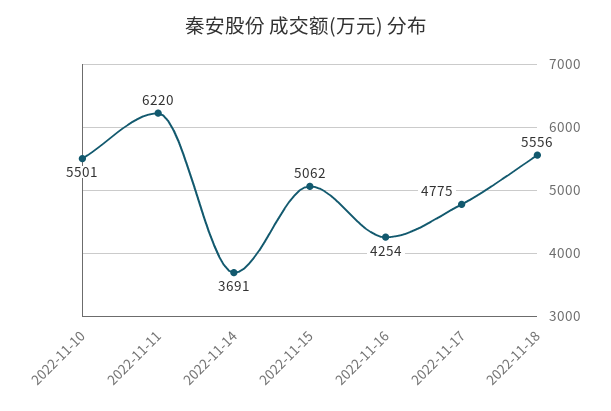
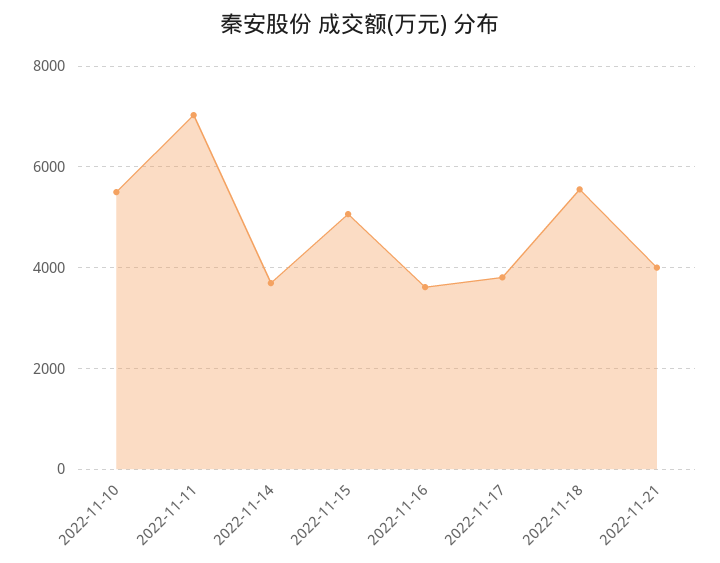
2022-11-11: 6220 -> 7000
2022-11-16: 4254 -> 3600
2022-11-17: 4775 -> 3800
2022-11-21: none -> 4000

